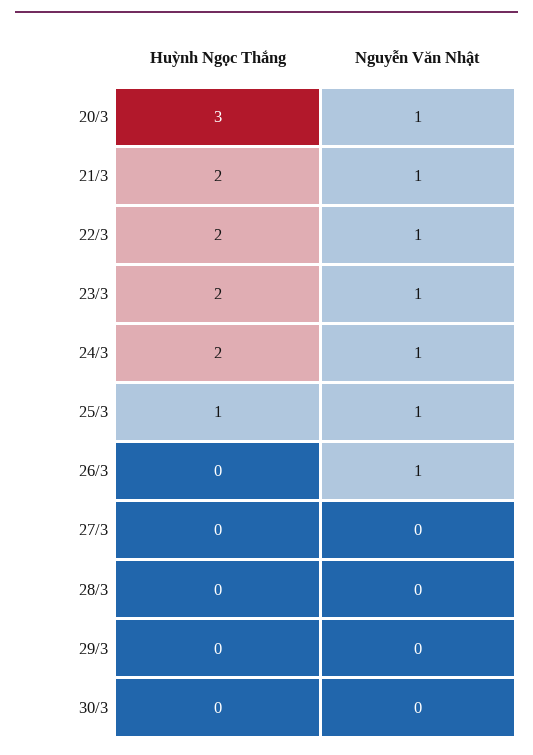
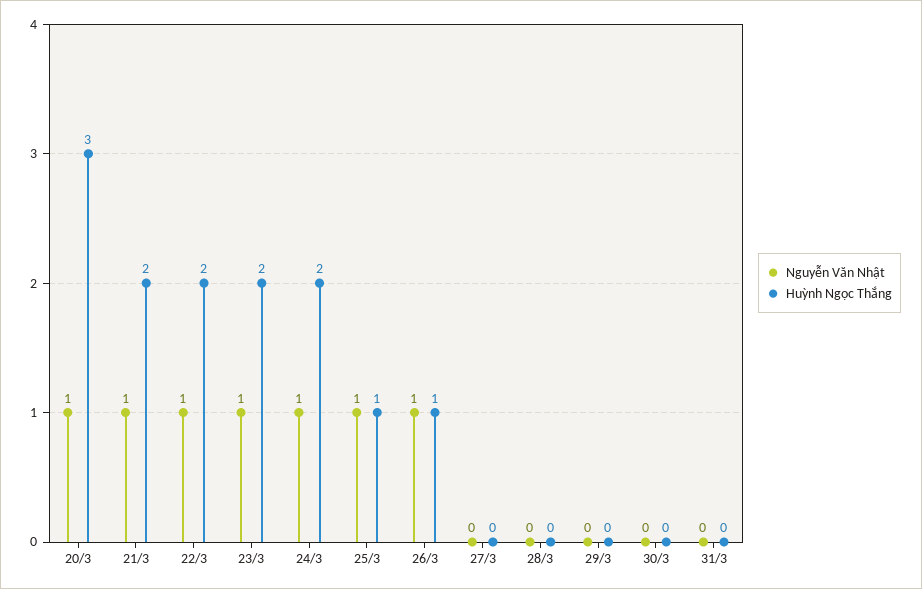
Huỳnh Ngọc Thắng, 26/3: 0 -> 1
Nguyễn Văn Nhật, 31/3: none -> 0
Huỳnh Ngọc Thắng, 31/3: none -> 0

